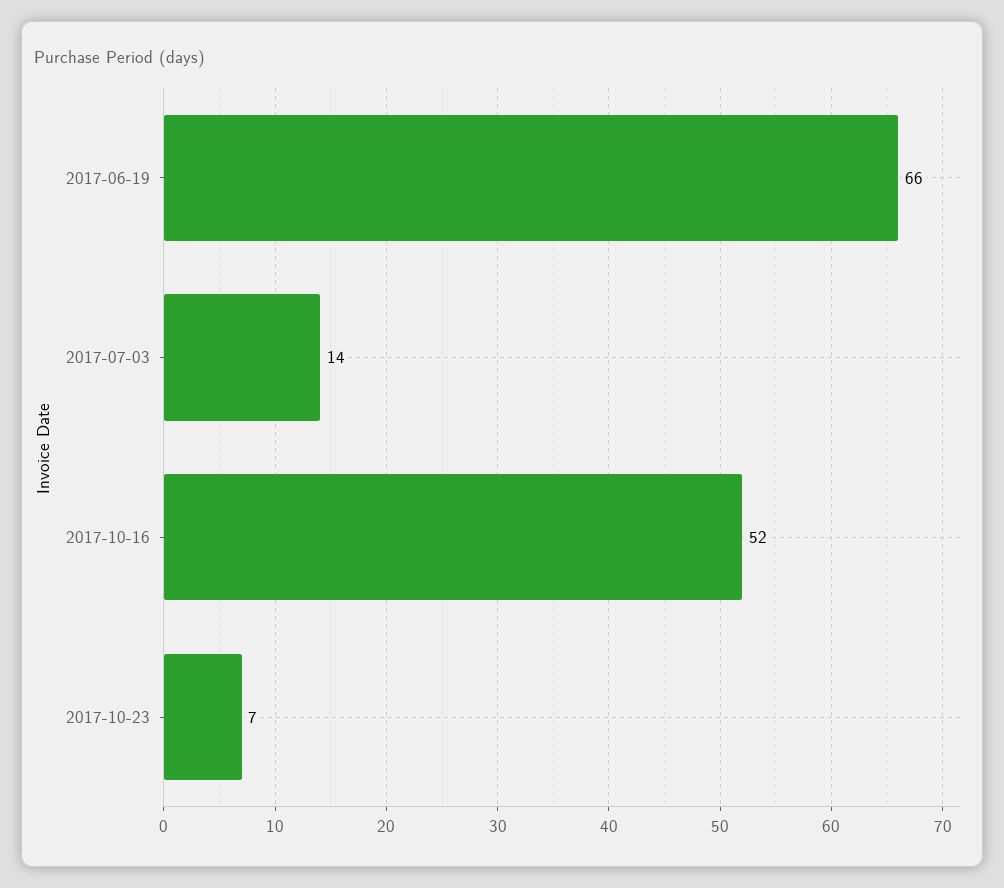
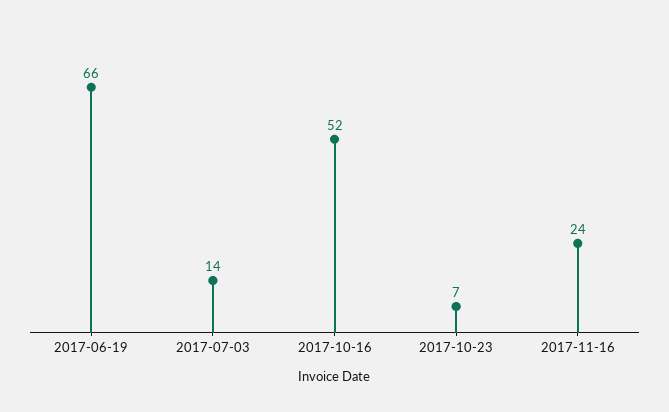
2017-11-16: none -> 24

